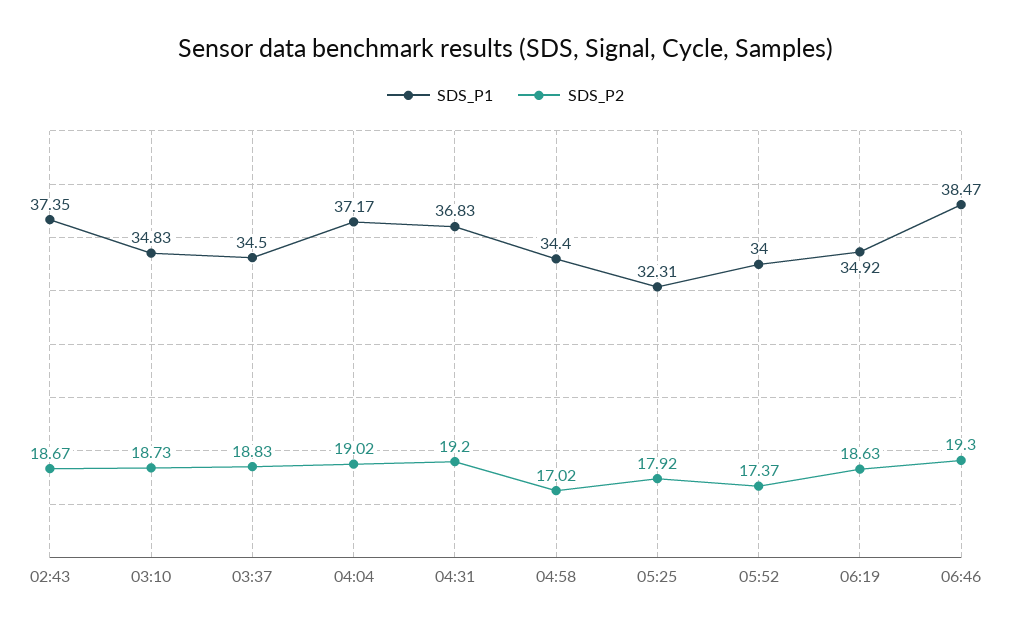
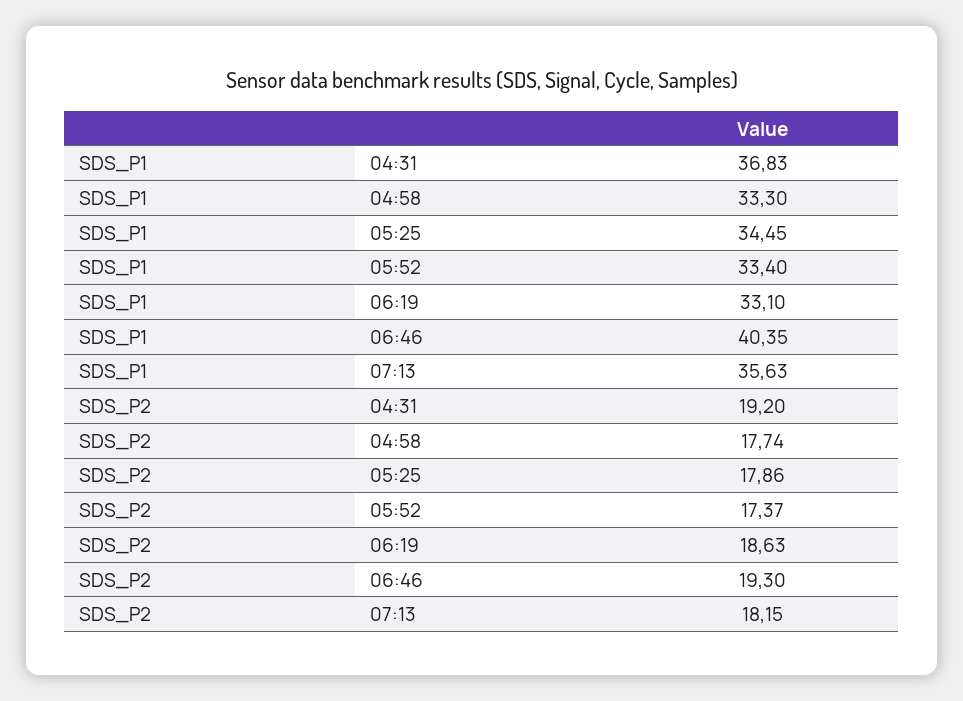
SDS_P1, 02:43: 37.35 -> none
SDS_P2, 02:43: 18.67 -> none
SDS_P1, 03:10: 34.83 -> none
SDS_P2, 03:10: 18.73 -> none
SDS_P1, 03:37: 34.5 -> none
SDS_P2, 03:37: 18.83 -> none
SDS_P1, 04:04: 37.17 -> none
SDS_P2, 04:04: 19.02 -> none
SDS_P1, 04:58: 34.4 -> 33.3
SDS_P2, 04:58: 17.02 -> 17.74
SDS_P1, 05:25: 32.31 -> 34.45
SDS_P2, 05:25: 17.92 -> 17.86
SDS_P1, 05:52: 34 -> 33.4
SDS_P1, 06:19: 34.92 -> 33.1
SDS_P1, 06:46: 38.47 -> 40.35
SDS_P1, 07:13: none -> 35.63
SDS_P2, 07:13: none -> 18.15

